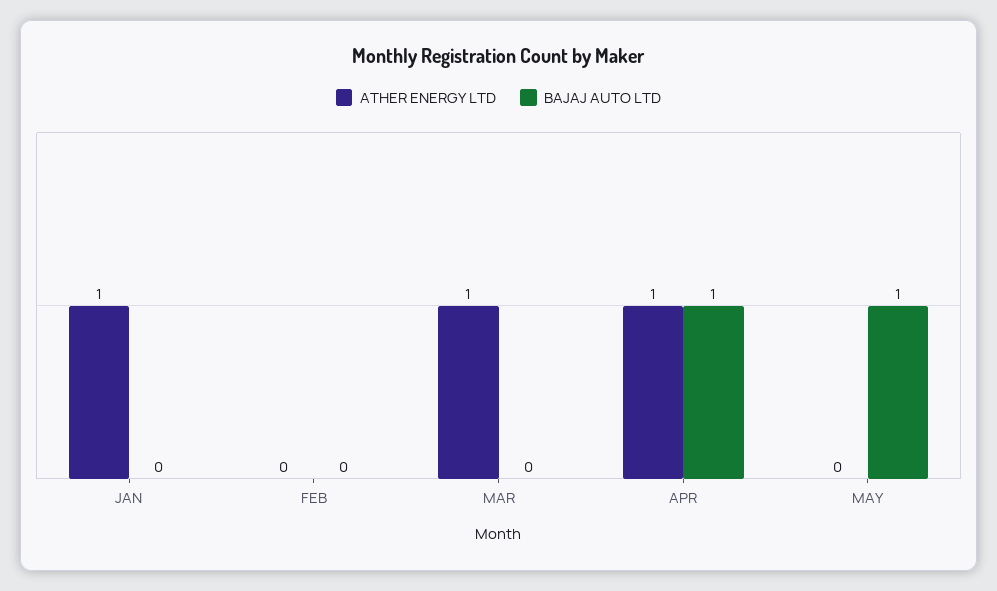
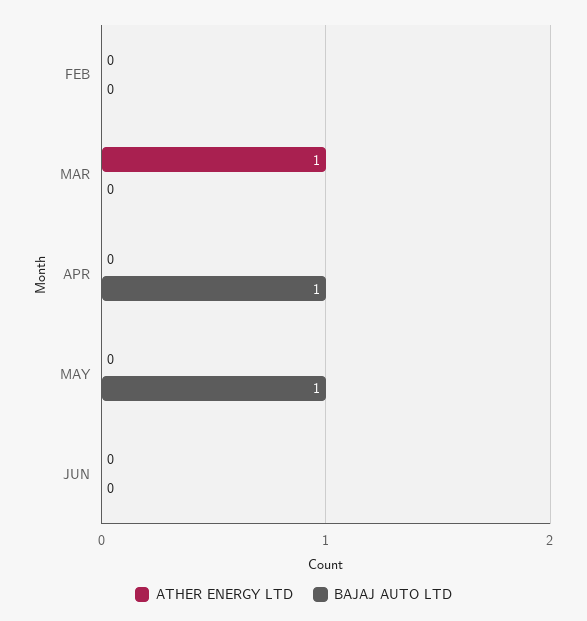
ATHER ENERGY LTD, JAN: 1 -> none
BAJAJ AUTO LTD, JAN: 0 -> none
ATHER ENERGY LTD, APR: 1 -> 0
ATHER ENERGY LTD, JUN: none -> 0
BAJAJ AUTO LTD, JUN: none -> 0

